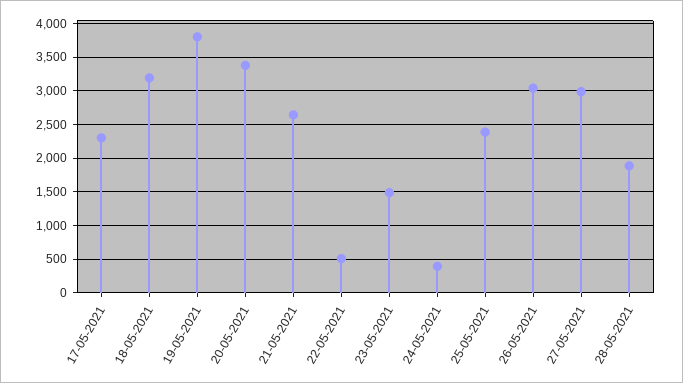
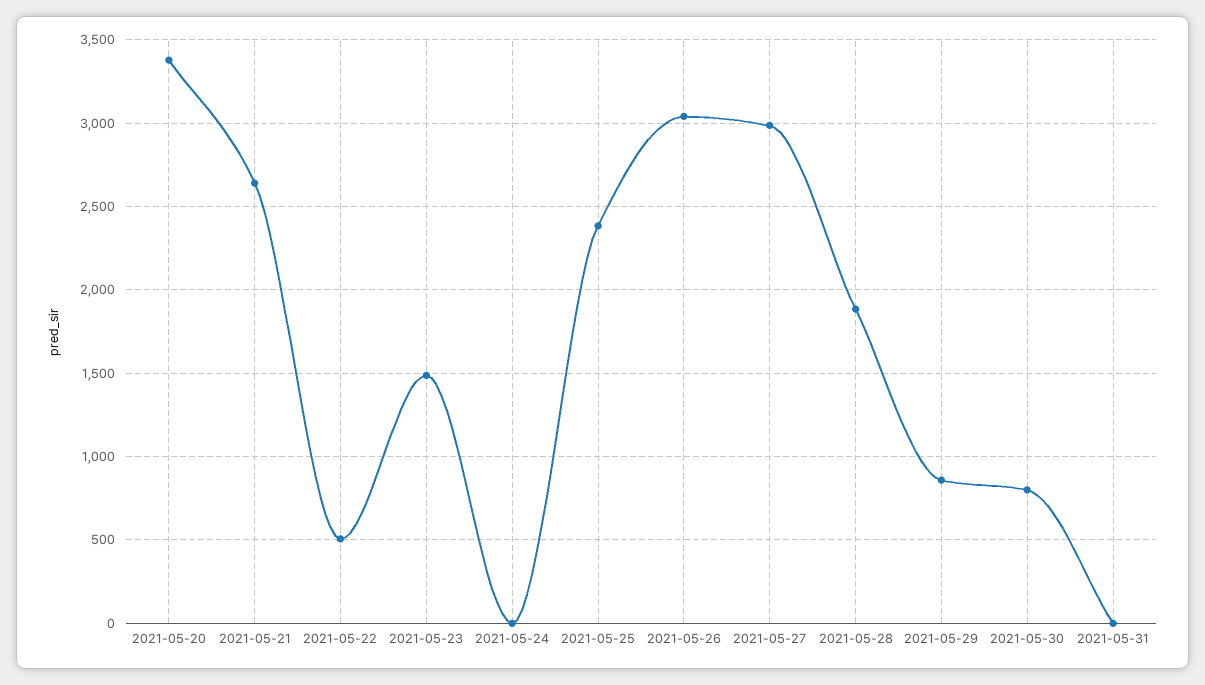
17-05-2021: 2300 -> none
18-05-2021: 3200 -> none
19-05-2021: 3800 -> none
24-05-2021: 400 -> 0
2021-05-29: none -> 850
2021-05-30: none -> 800
2021-05-31: none -> 0

